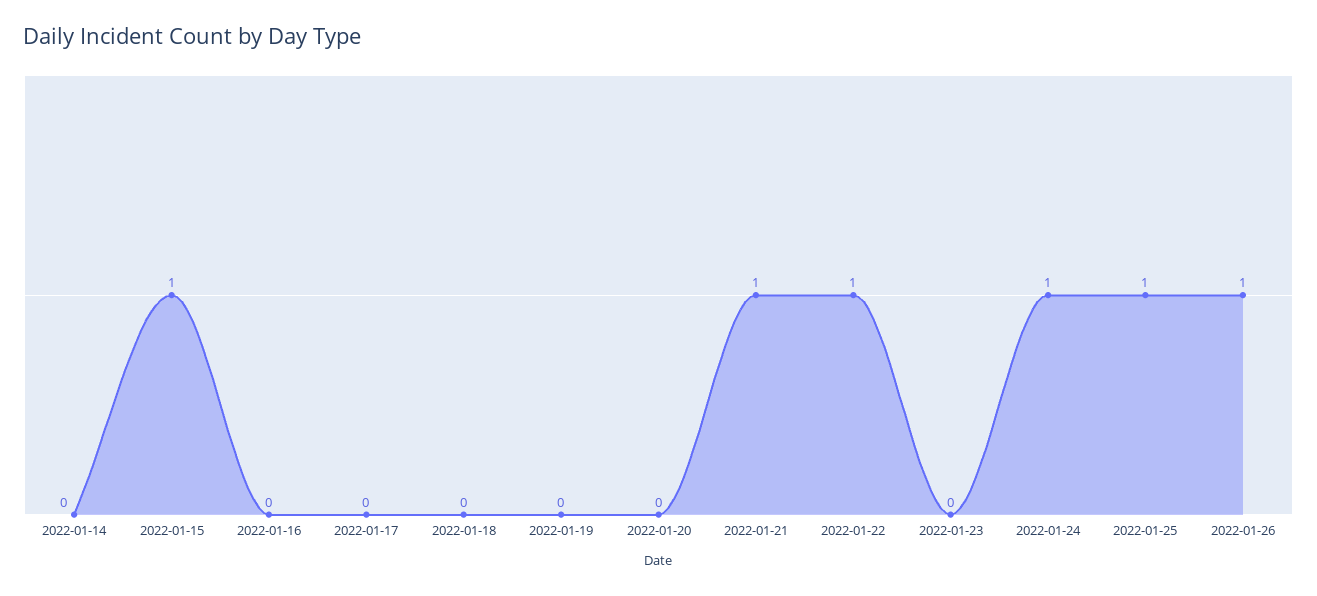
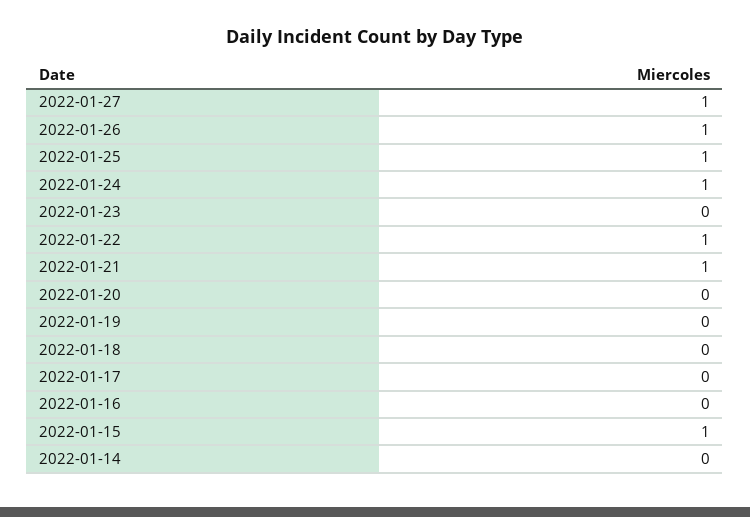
2022-01-27: none -> 1

